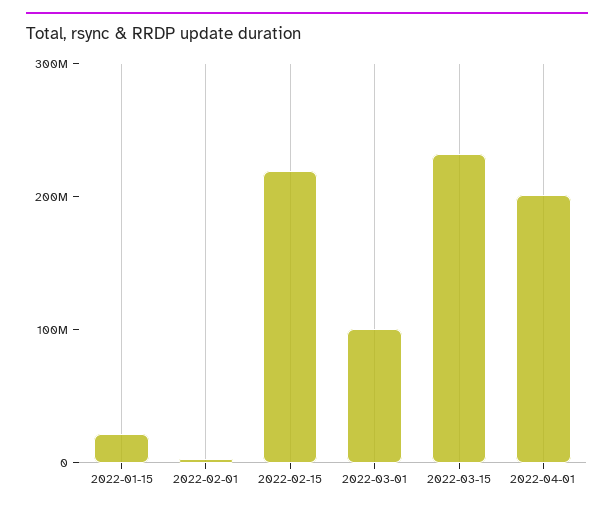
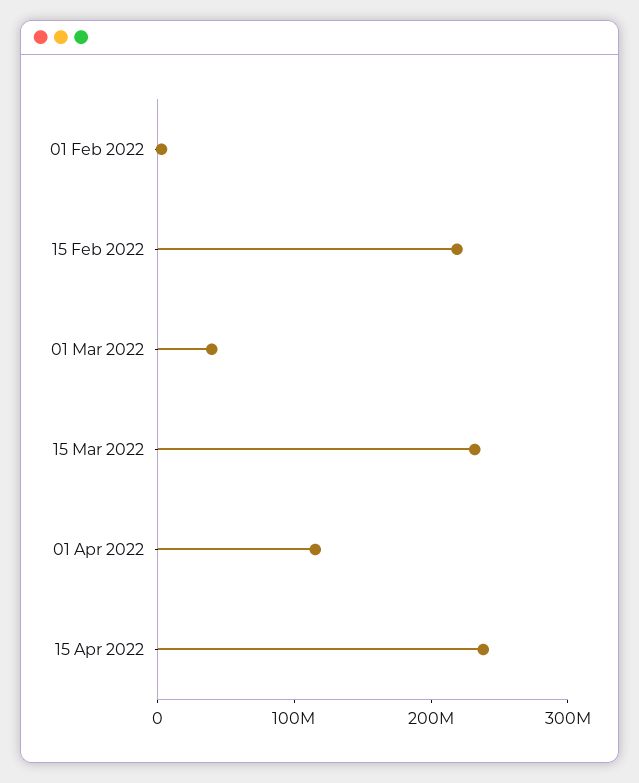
2022-01-15: 20000000 -> none
2022-03-01: 100000000 -> 40000000
2022-04-01: 200000000 -> 120000000
15 Apr 2022: none -> 240000000

